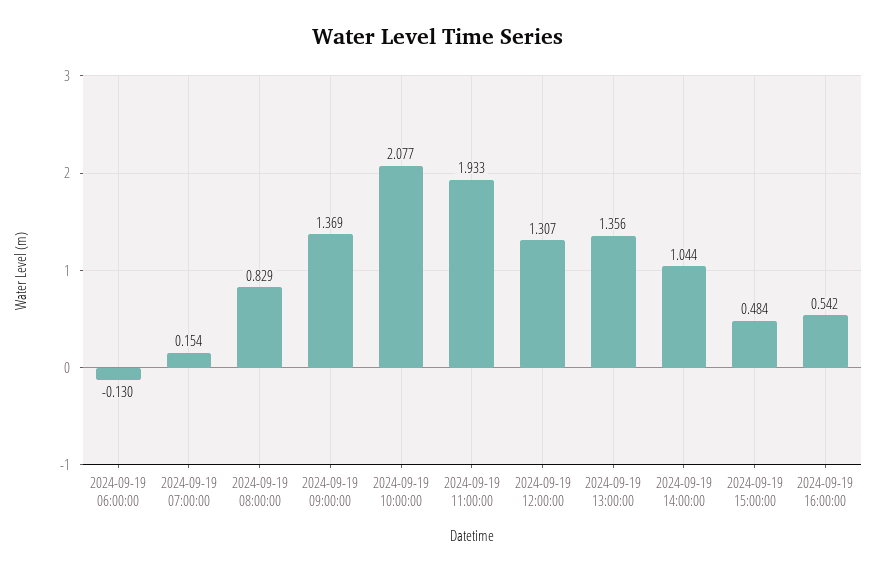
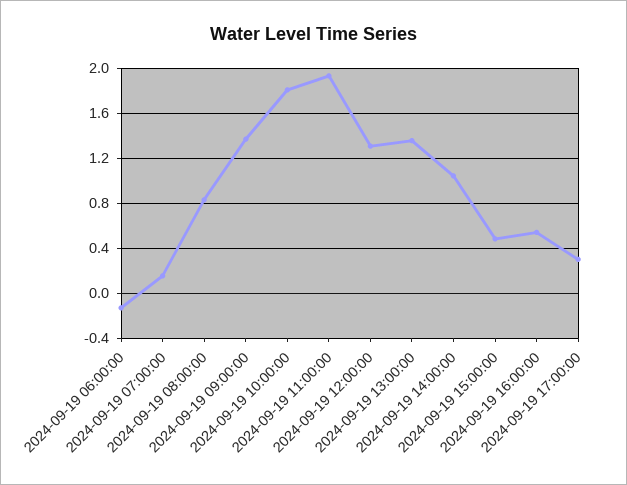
2024-09-19 10:00:00: 2.077 -> 1.8
2024-09-19 17:00:00: none -> 0.3

